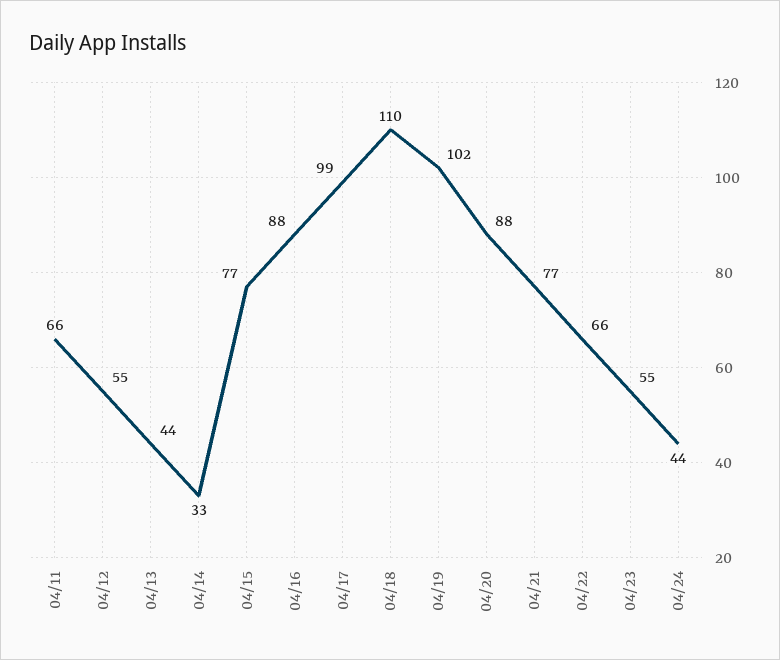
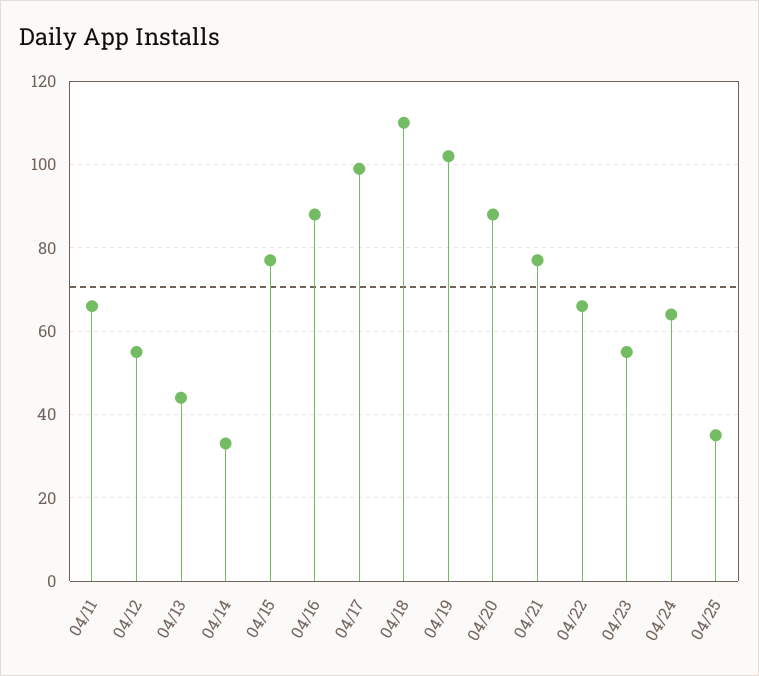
04/24: 44 -> 65
04/25: none -> 35

